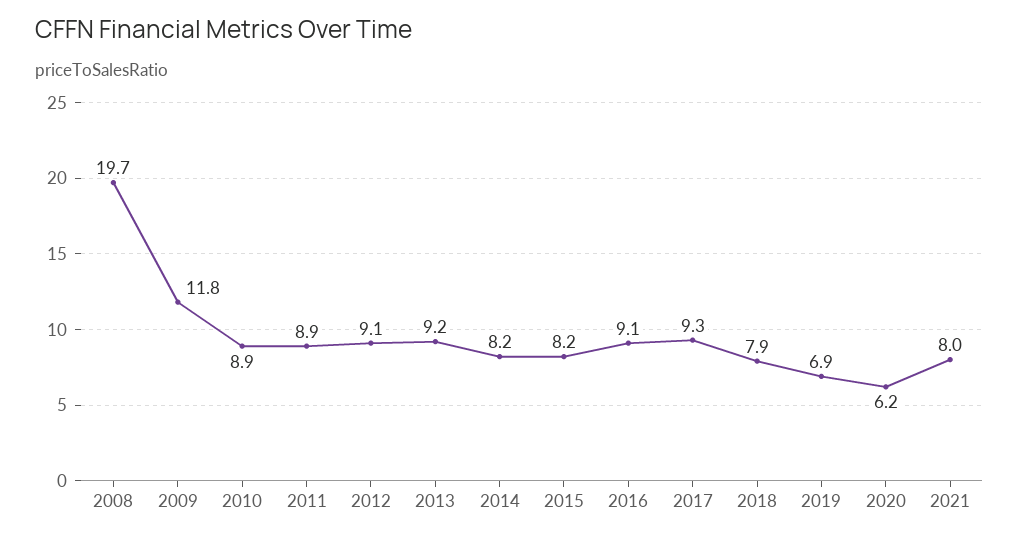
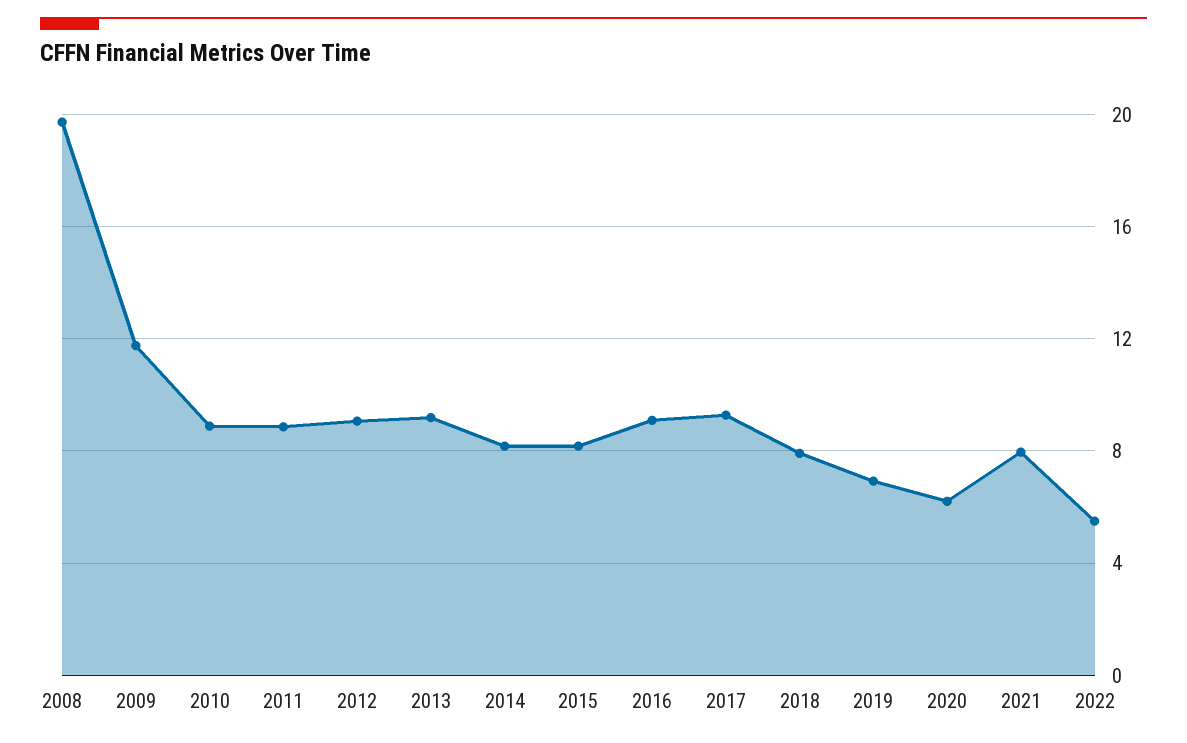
2022: none -> 5.5

